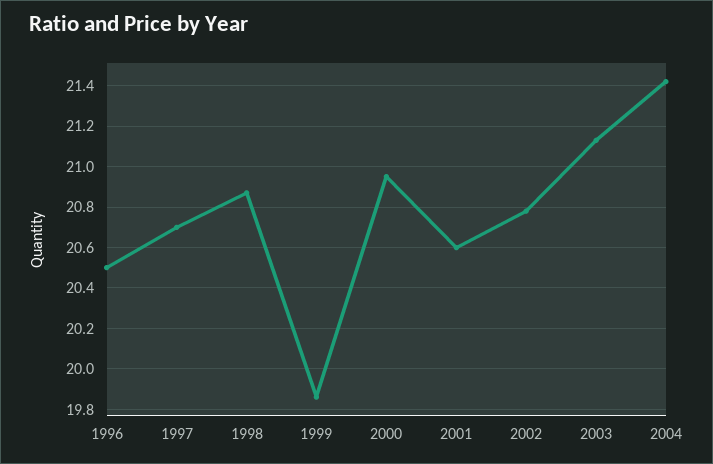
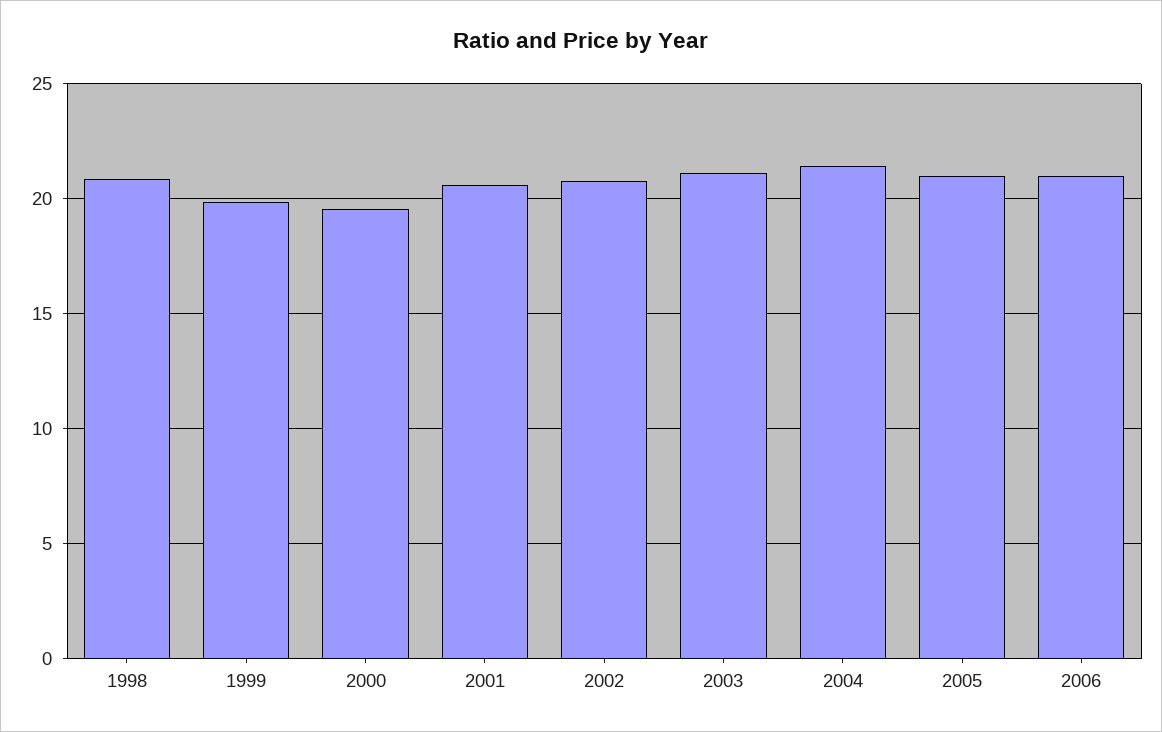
1996: 20.5 -> none
1997: 20.7 -> none
2000: 20.95 -> 19.5
2005: none -> 21
2006: none -> 21

